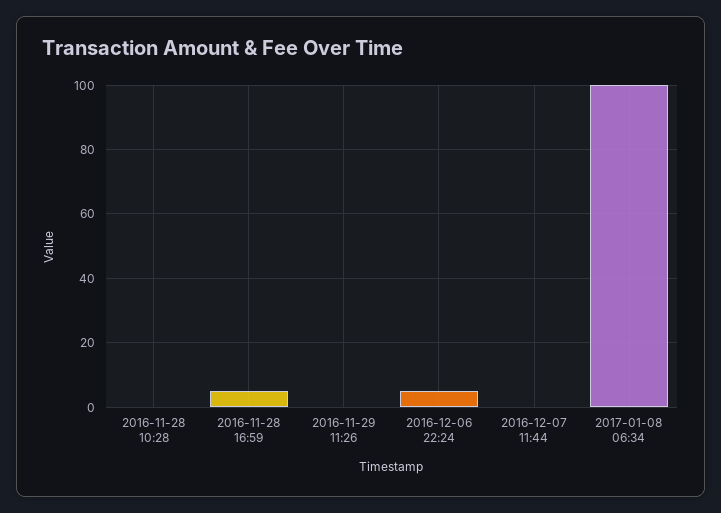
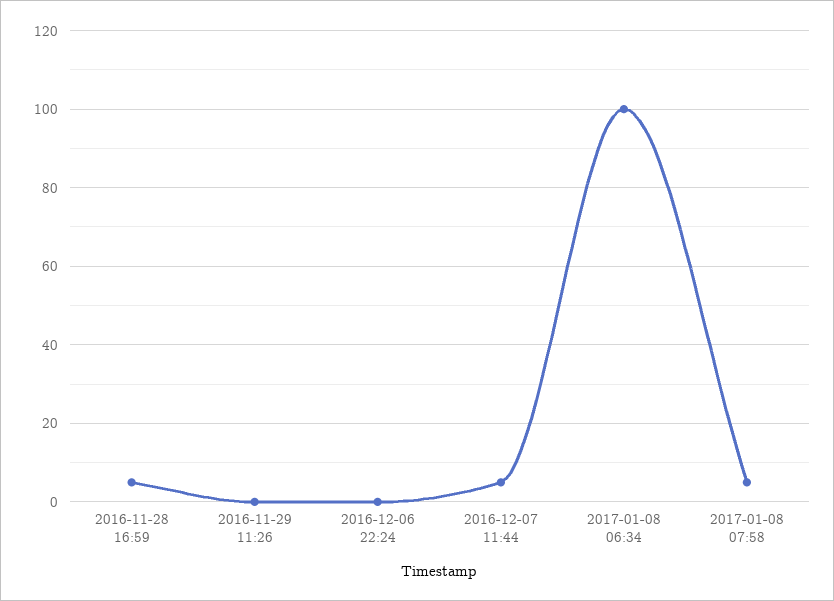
2016-11-28 10:28: 0 -> none
2016-12-06 22:24: 5 -> 0
2016-12-07 11:44: 0 -> 5
2017-01-08 07:58: none -> 5

